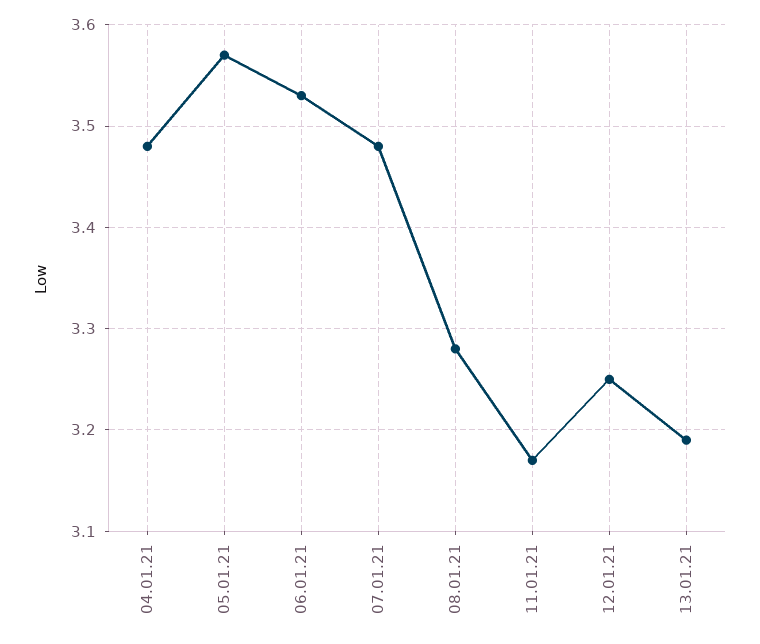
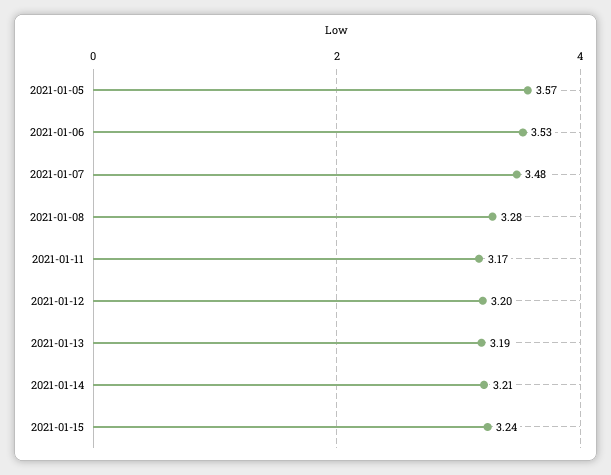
04.01.21: 3.48 -> none
12.01.21: 3.25 -> 3.2
2021-01-14: none -> 3.21
2021-01-15: none -> 3.24

